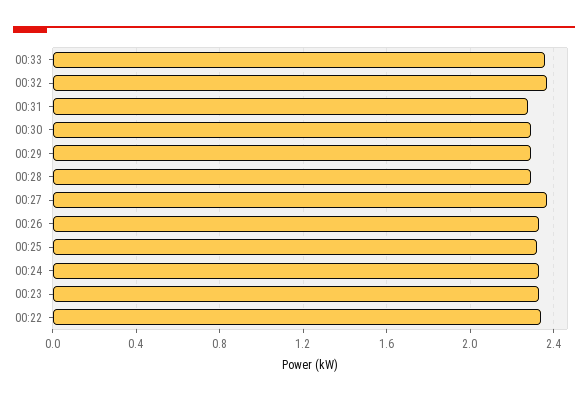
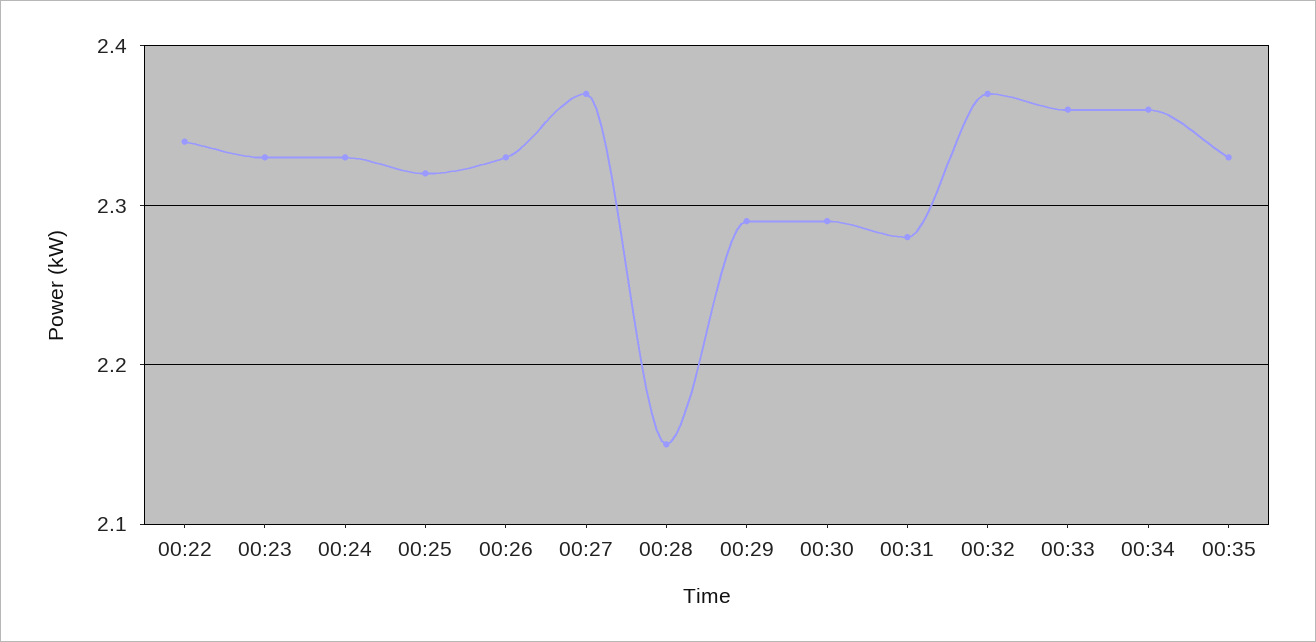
00:28: 2.3 -> 2.15
00:34: none -> 2.36
00:35: none -> 2.33

